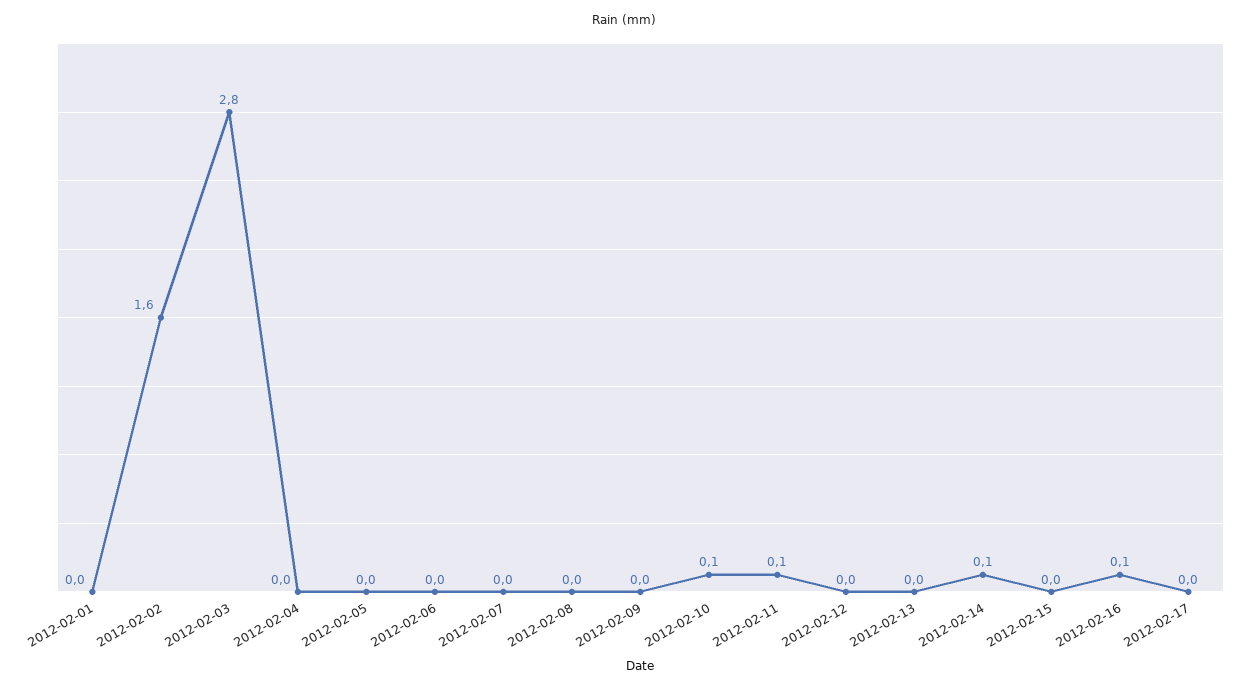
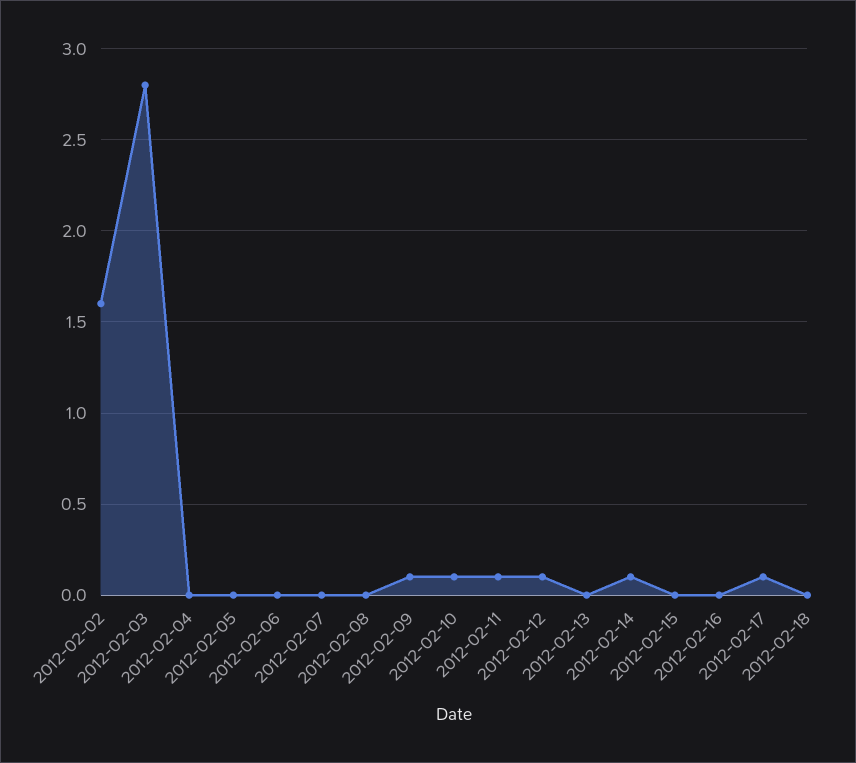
2012-02-01: 0 -> none
2012-02-09: 0 -> 0.1
2012-02-12: 0 -> 0.1
2012-02-16: 0.1 -> 0
2012-02-17: 0 -> 0.1
2012-02-18: none -> 0

